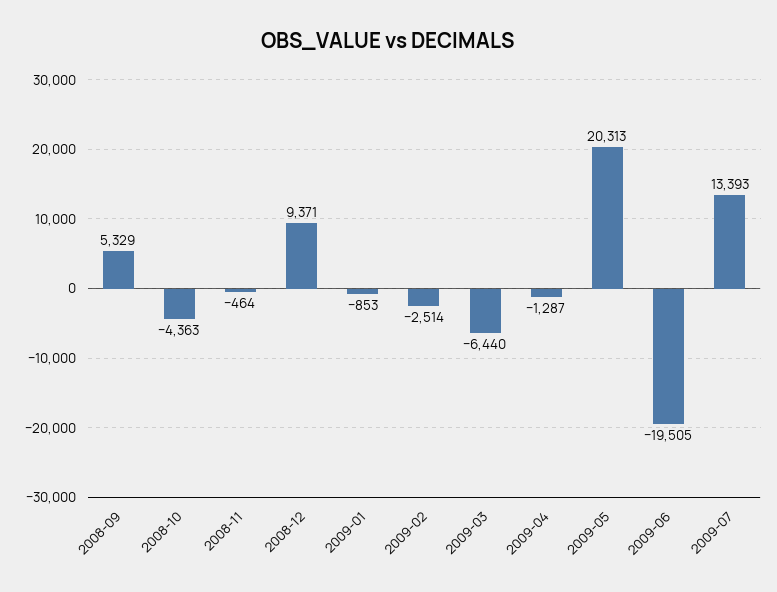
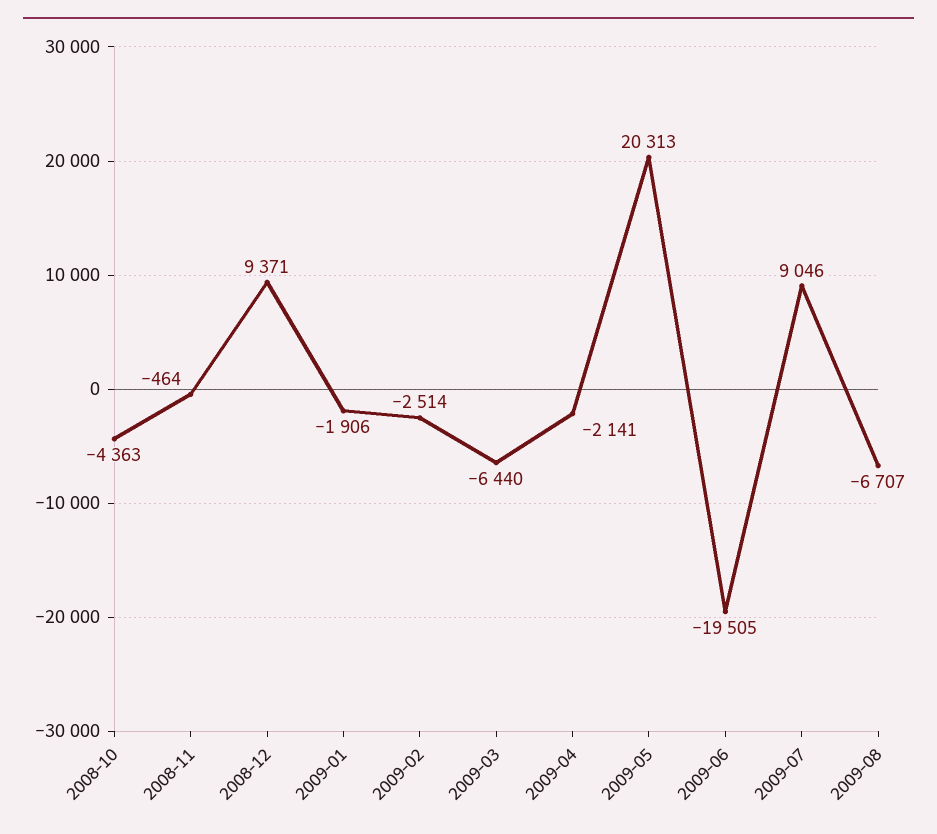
2008-09: 5329 -> none
2009-01: -853 -> -1906
2009-04: -1287 -> -2141
2009-07: 13393 -> 9046
2009-08: none -> -6707

